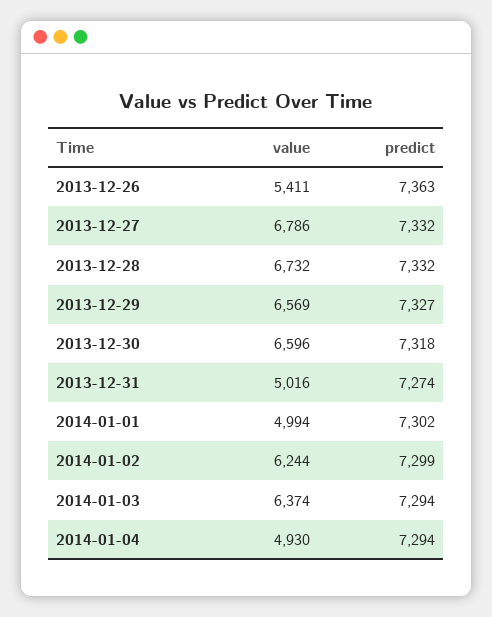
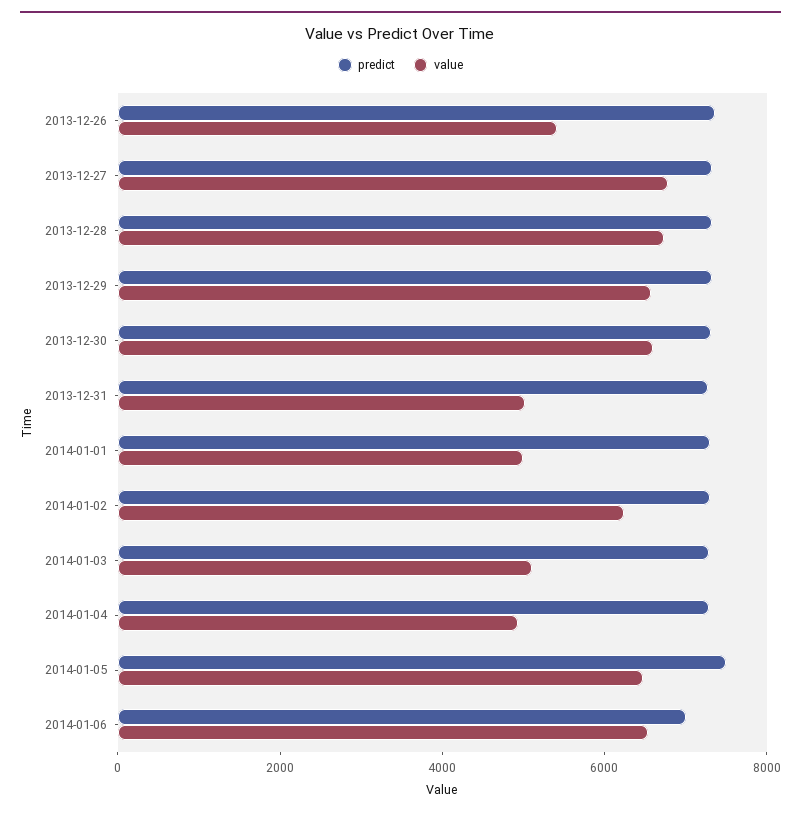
value, 2014-01-03: 6374 -> 5000
predict, 2014-01-05: none -> 7500
value, 2014-01-05: none -> 6500
predict, 2014-01-06: none -> 7000
value, 2014-01-06: none -> 6500

